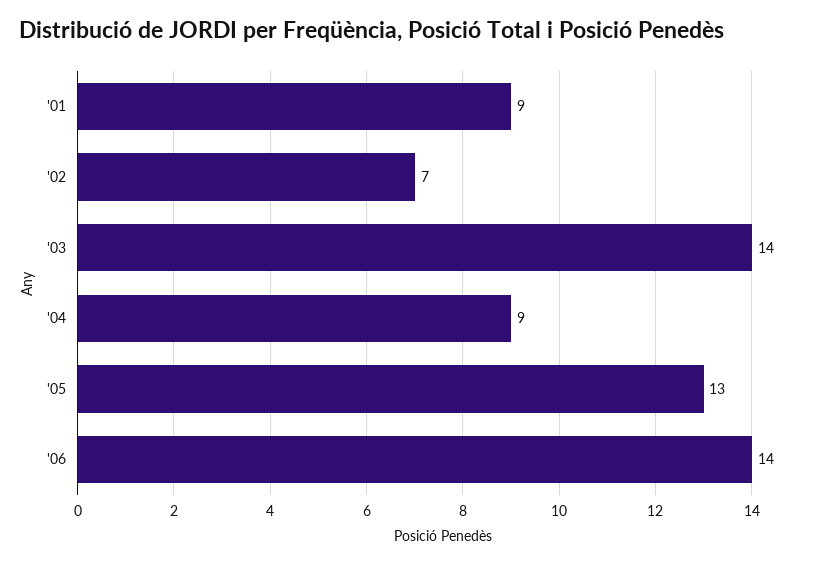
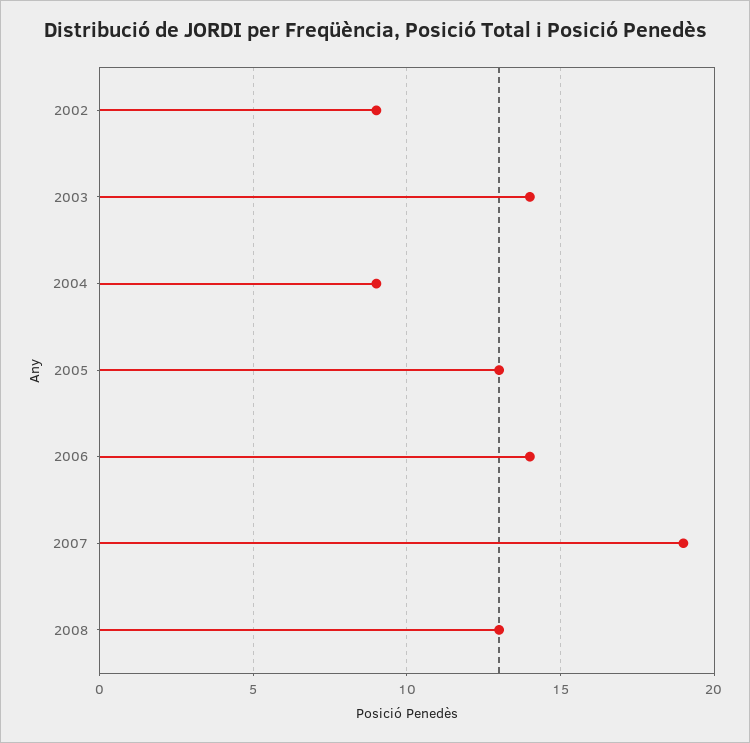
'01: 9 -> none
'02: 7 -> 9
2007: none -> 19
2008: none -> 13

